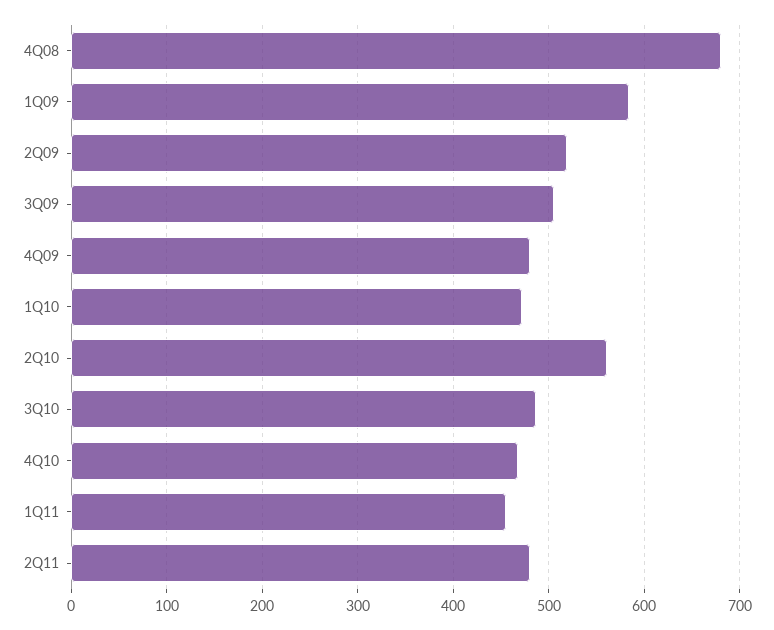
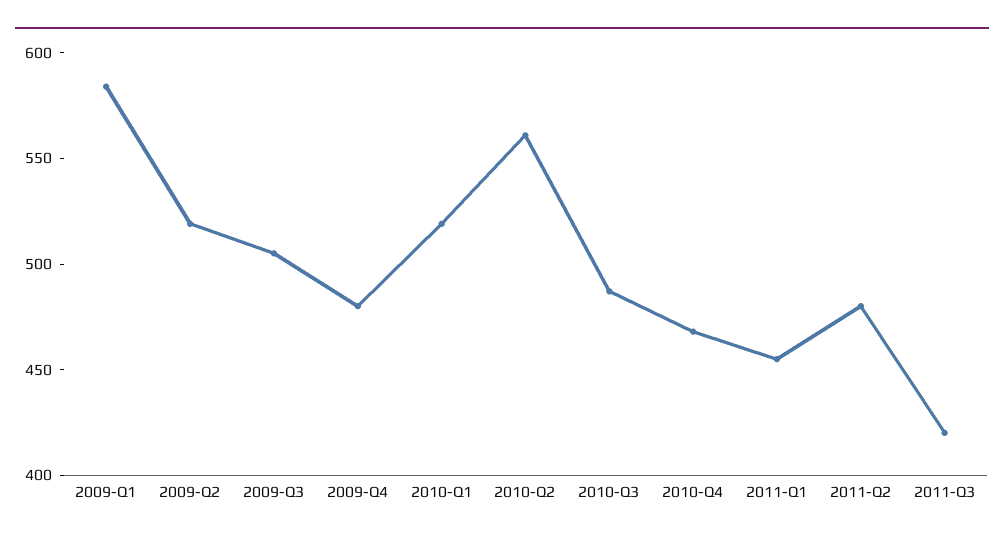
4Q08: 680 -> none
1Q10: 470 -> 520
2011-Q3: none -> 420

